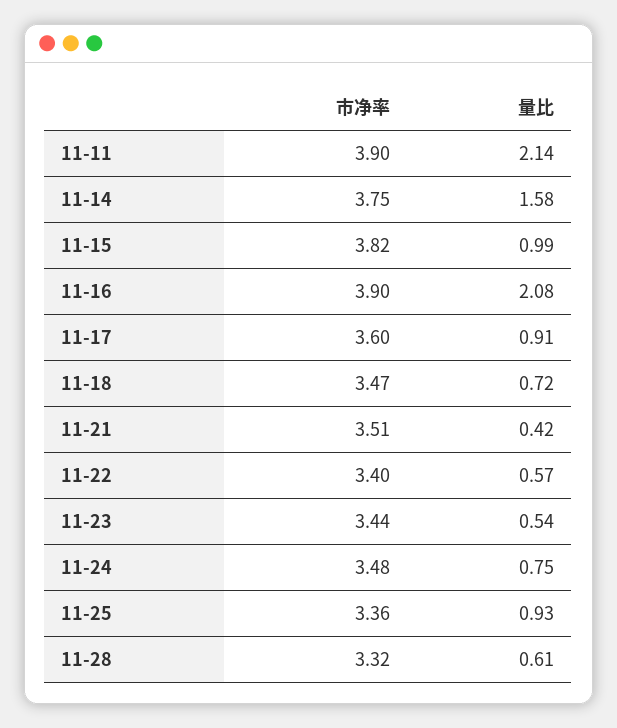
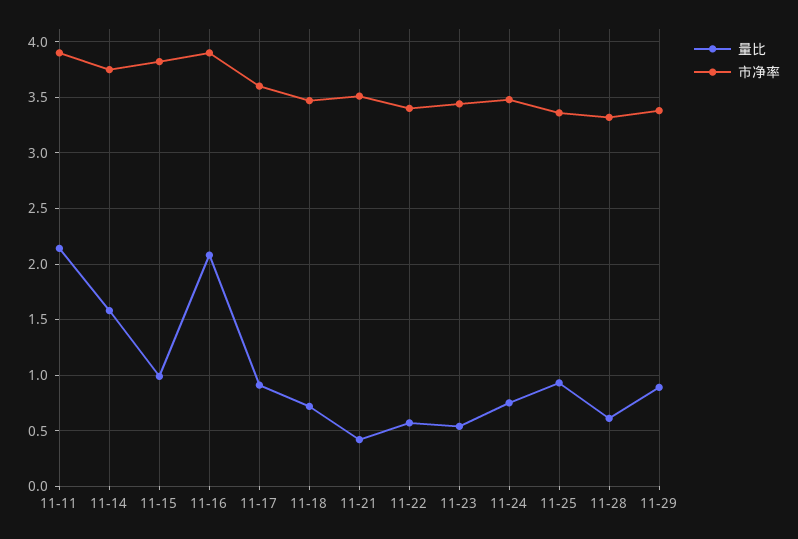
量比, 11-29: none -> 0.9
市净率, 11-29: none -> 3.4

